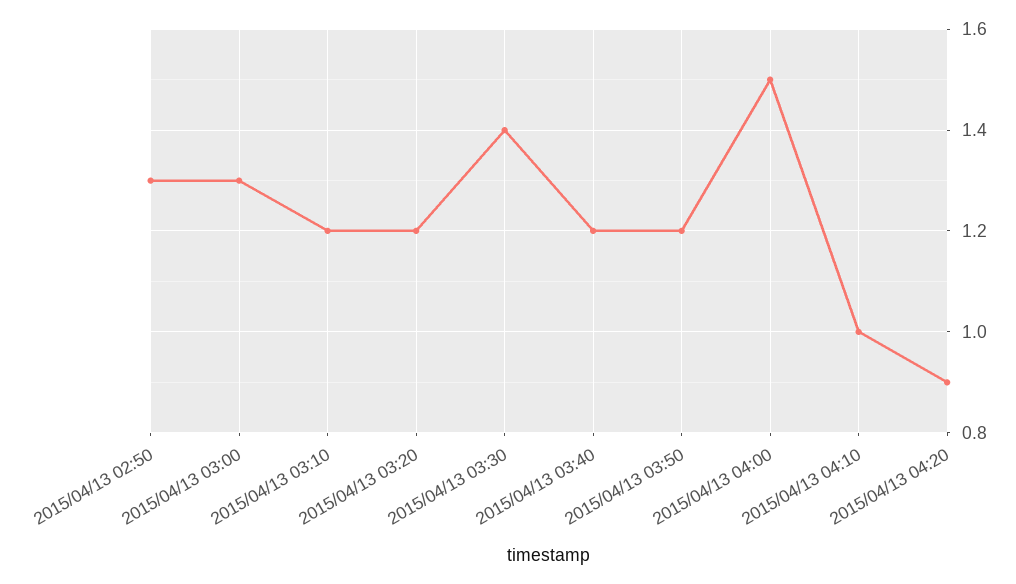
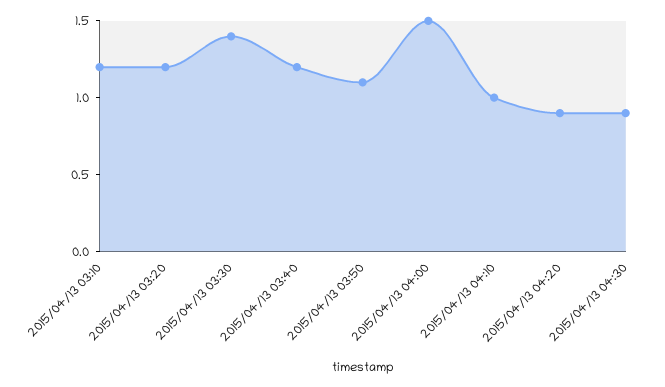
2015/04/13 02:50: 1.3 -> none
2015/04/13 03:00: 1.3 -> none
2015/04/13 03:50: 1.2 -> 1.1
2015/04/13 04:30: none -> 0.9

